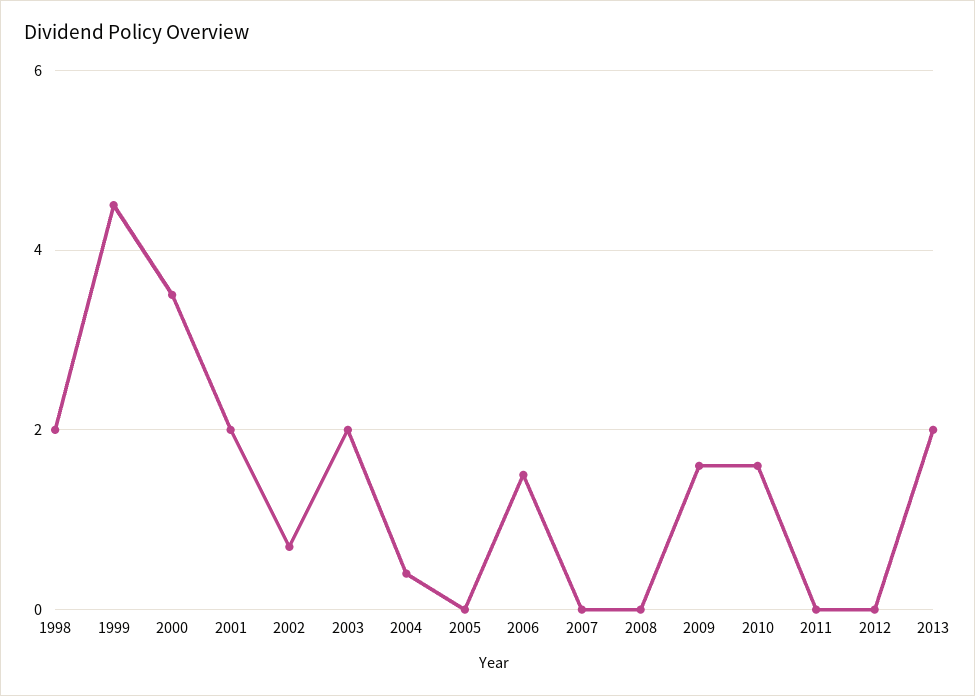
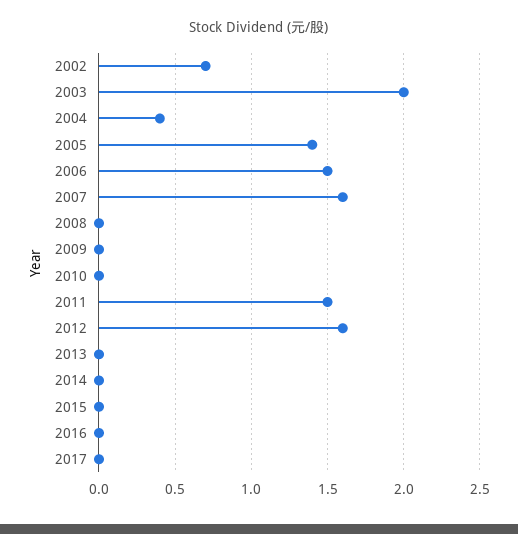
1998: 2 -> none
1999: 4.5 -> none
2000: 3.5 -> none
2001: 2 -> none
2005: 0 -> 1.4
2007: 0 -> 1.6
2009: 1.5 -> 0
2010: 1.5 -> 0
2011: 0 -> 1.5
2012: 0 -> 1.6
2013: 2 -> 0
2014: none -> 0
2015: none -> 0
2016: none -> 0
2017: none -> 0

